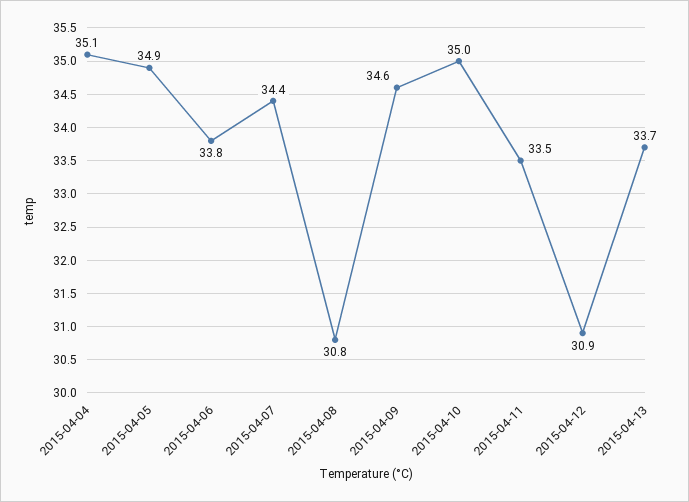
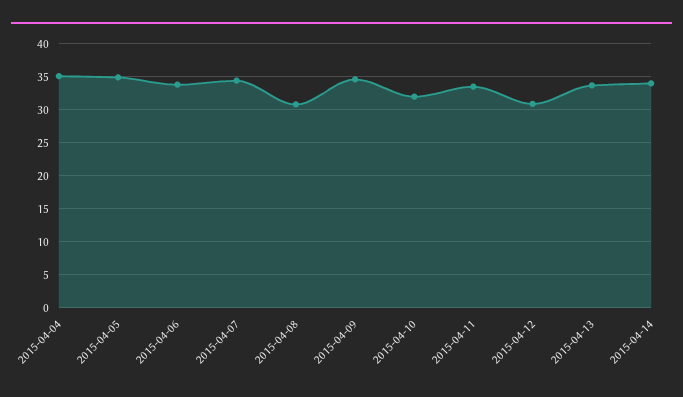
2015-04-10: 35 -> 32
2015-04-14: none -> 34

